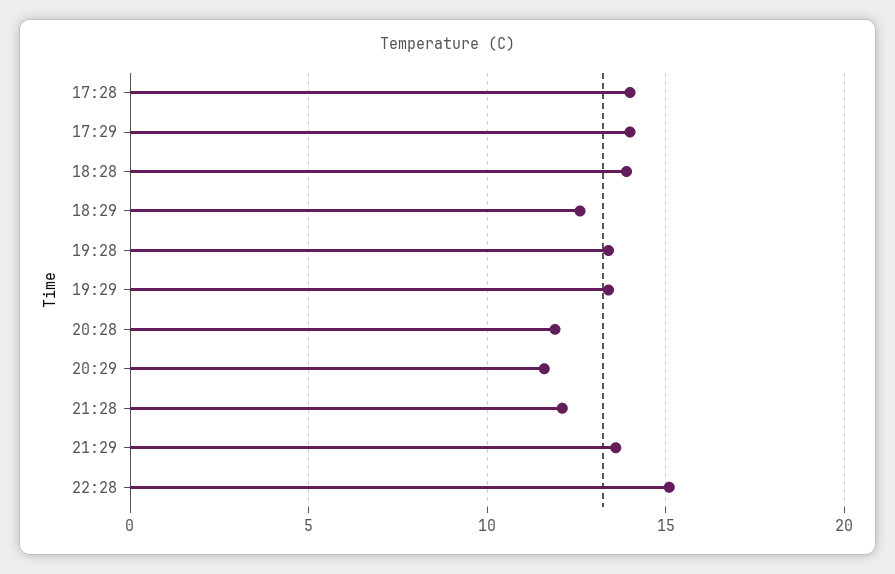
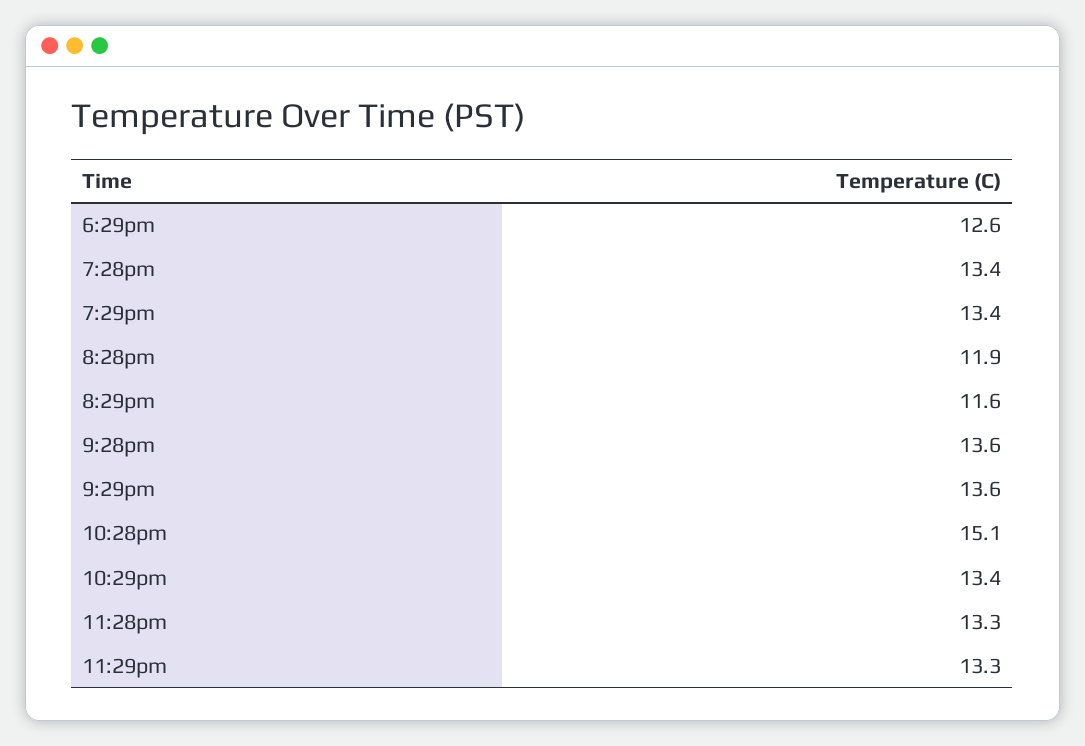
17:28: 14 -> none
17:29: 14 -> none
18:28: 14 -> none
21:28: 12 -> 13.6
10:29pm: none -> 13.4
11:28pm: none -> 13.3
11:29pm: none -> 13.3

